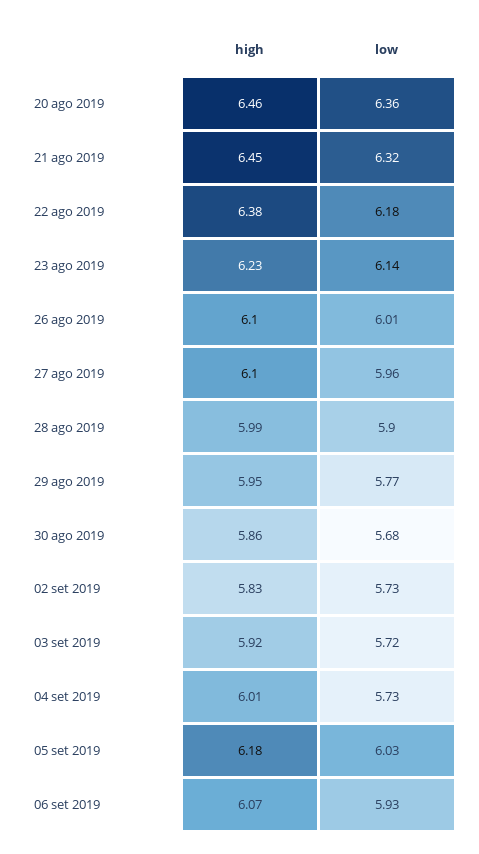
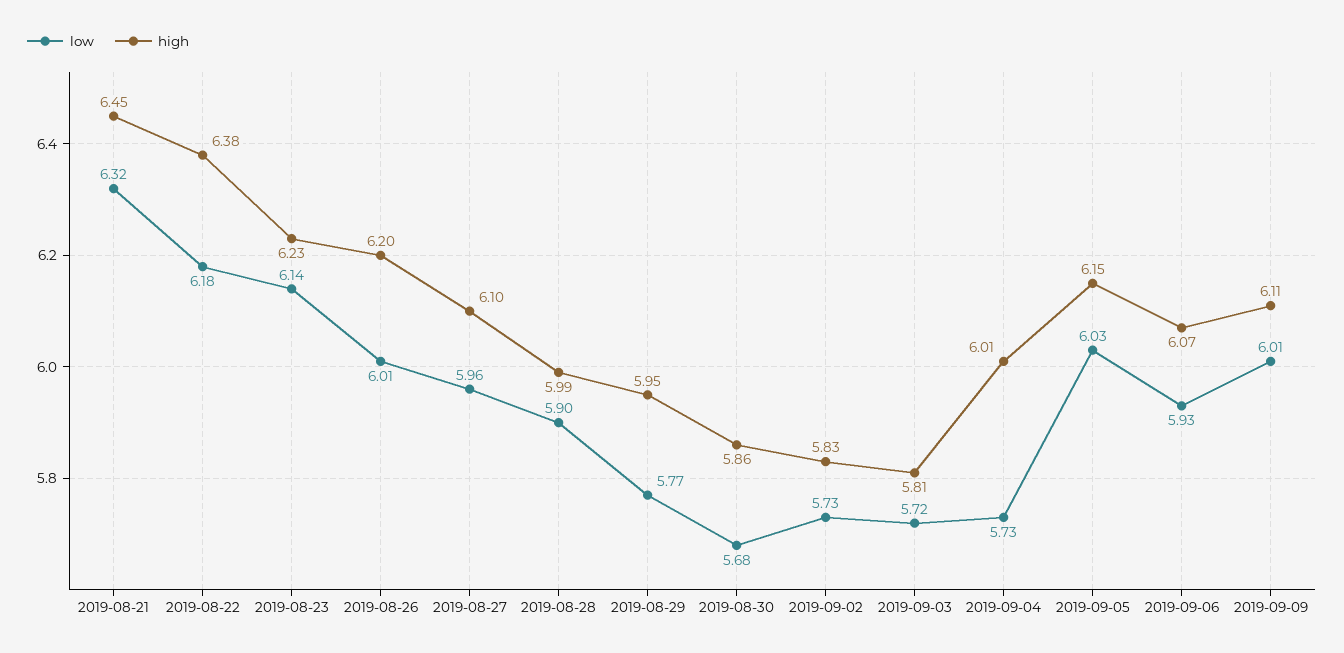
high, 20 ago 2019: 6.46 -> none
low, 20 ago 2019: 6.36 -> none
high, 26 ago 2019: 6.1 -> 6.2
high, 03 set 2019: 5.92 -> 5.81
high, 05 set 2019: 6.18 -> 6.15
low, 2019-09-09: none -> 6.01
high, 2019-09-09: none -> 6.11

